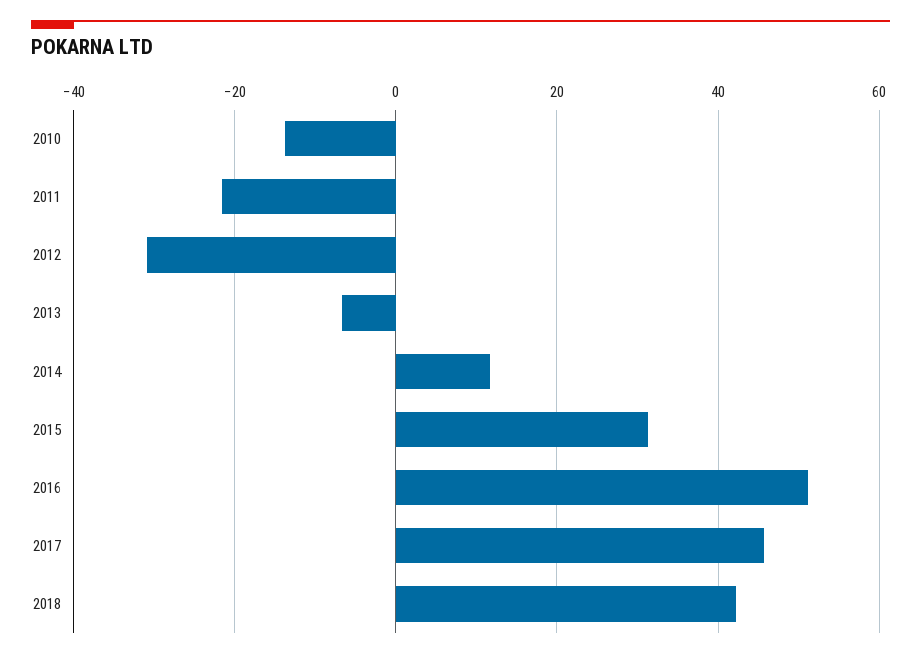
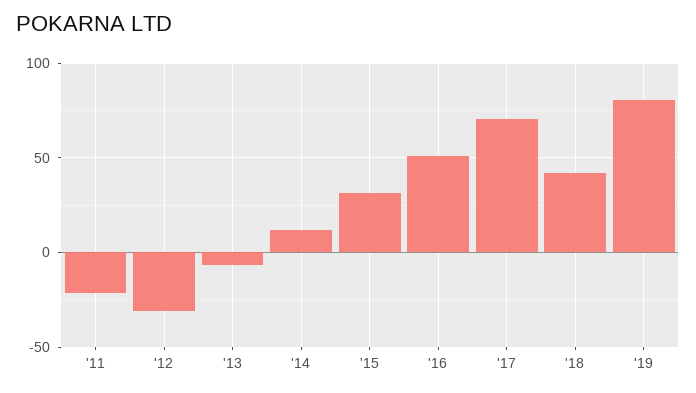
2010: -14 -> none
2017: 46 -> 70
'19: none -> 80

